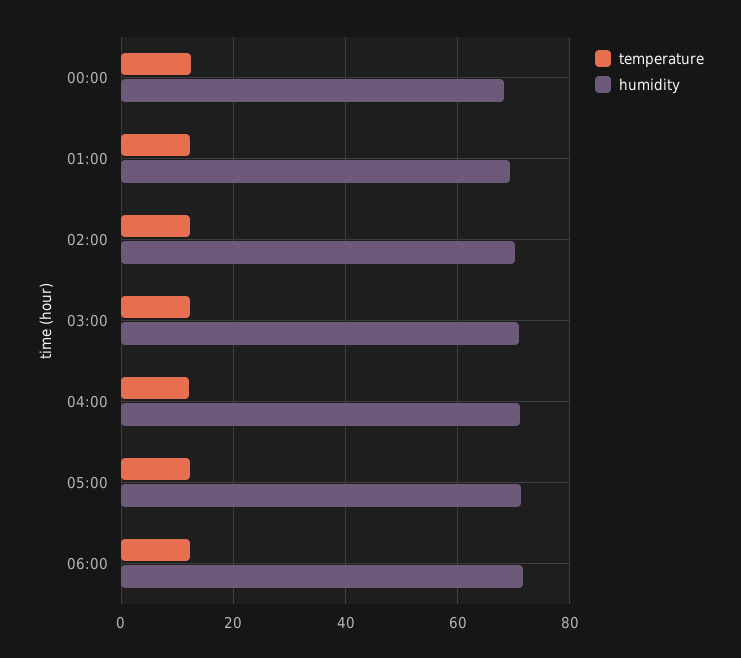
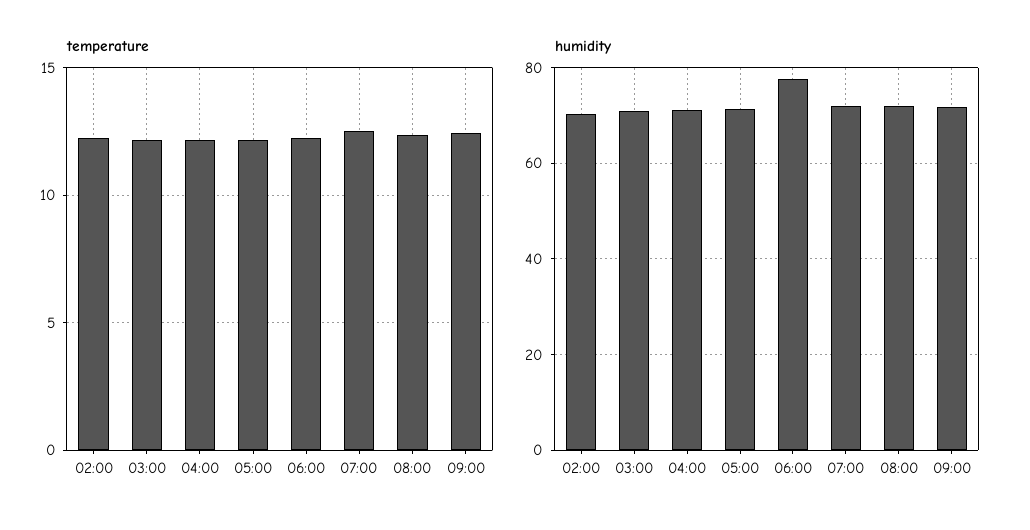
temperature, 00:00: 12 -> none
humidity, 00:00: 68 -> none
temperature, 01:00: 12 -> none
humidity, 01:00: 70 -> none
humidity, 06:00: 72 -> 78
temperature, 07:00: none -> 12.5
temperature, 08:00: none -> 12.5
temperature, 09:00: none -> 12.5
humidity, 07:00: none -> 72
humidity, 08:00: none -> 72
humidity, 09:00: none -> 72

